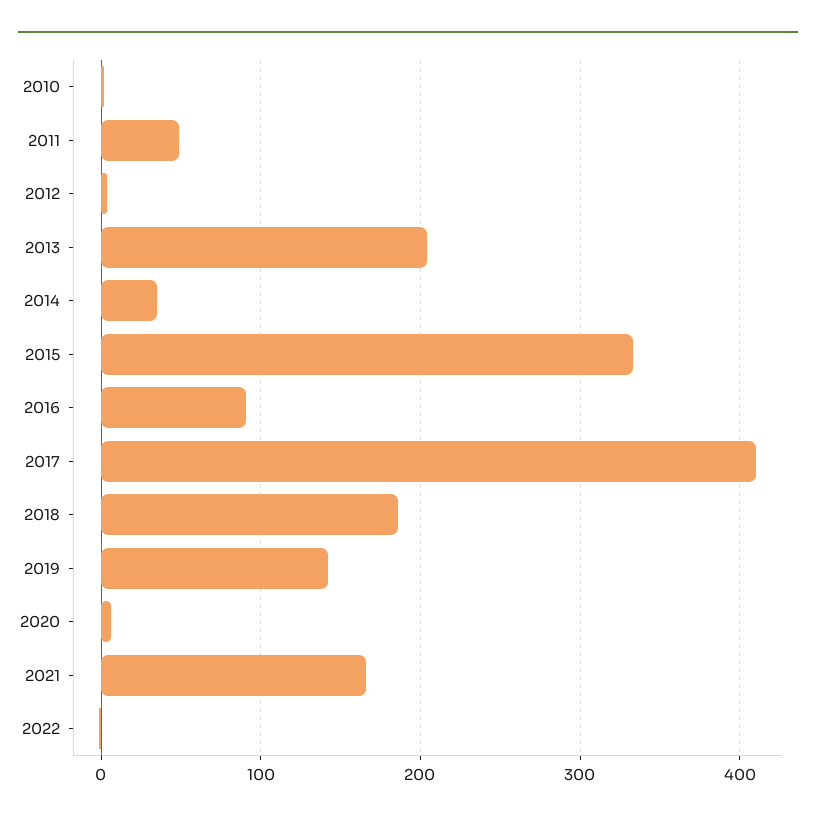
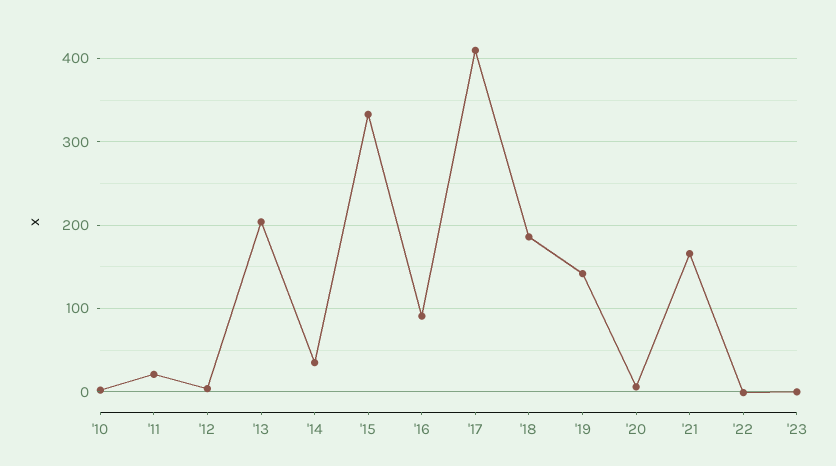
2011: 50 -> 20
'23: none -> 0

